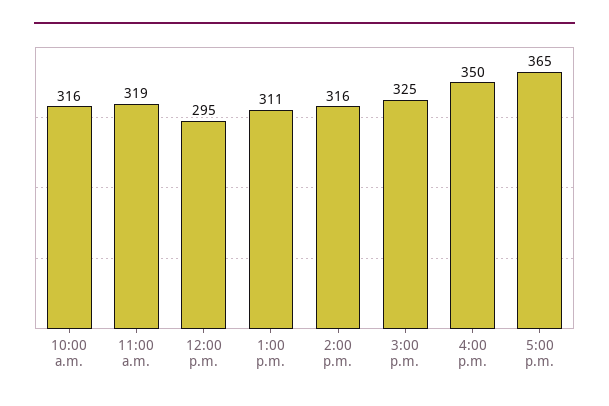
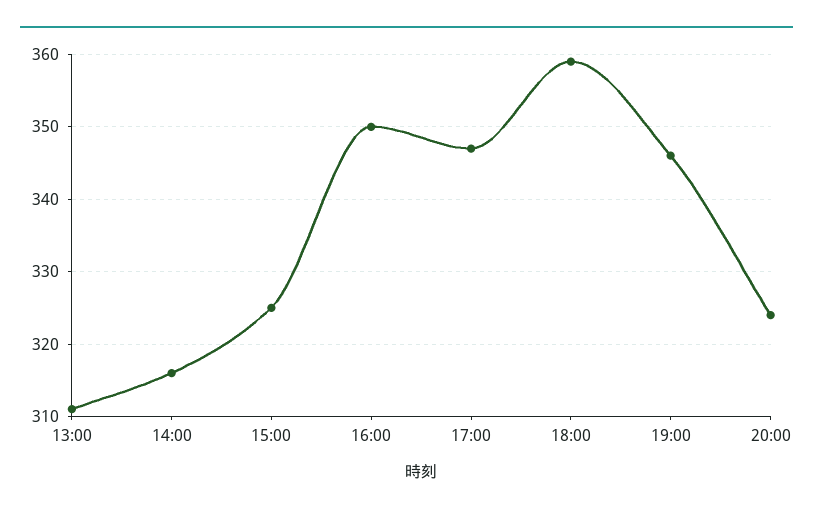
10:00 a.m.: 316 -> none
11:00 a.m.: 319 -> none
12:00 p.m.: 295 -> none
5:00 p.m.: 365 -> 347
18:00: none -> 359
19:00: none -> 346
20:00: none -> 324

